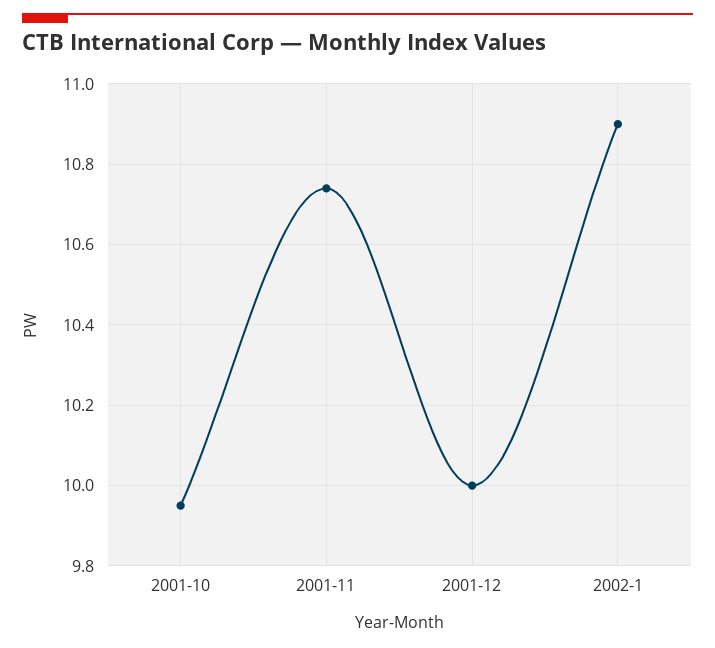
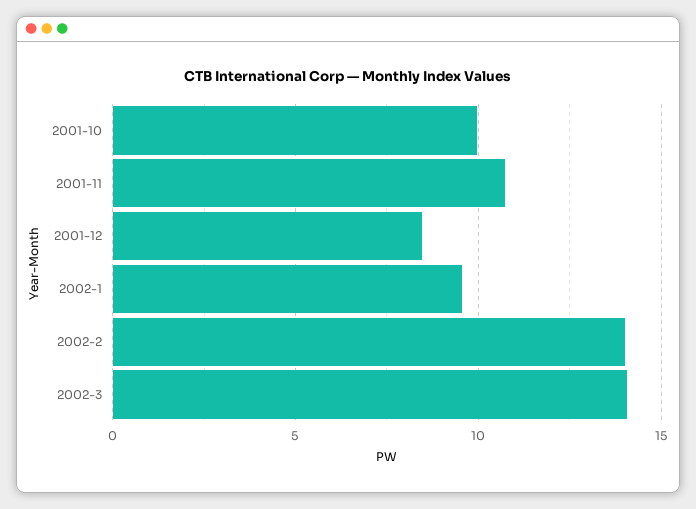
2001-12: 10 -> 8.5
2002-1: 10.9 -> 9.5
2002-2: none -> 14
2002-3: none -> 14

